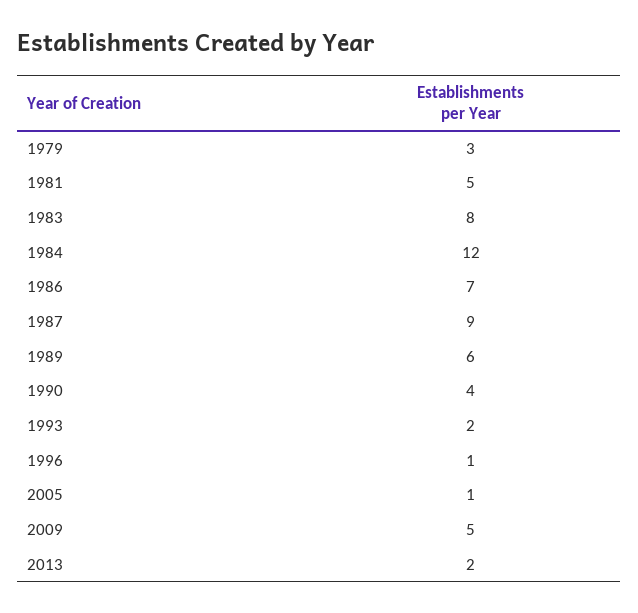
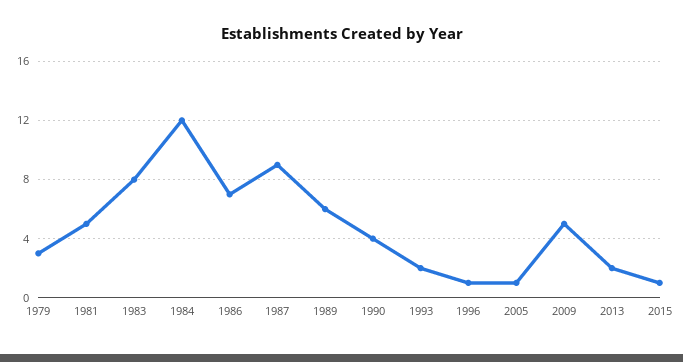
2015: none -> 1

